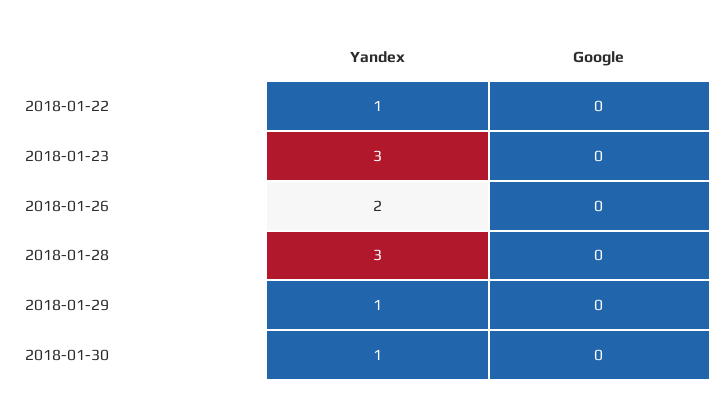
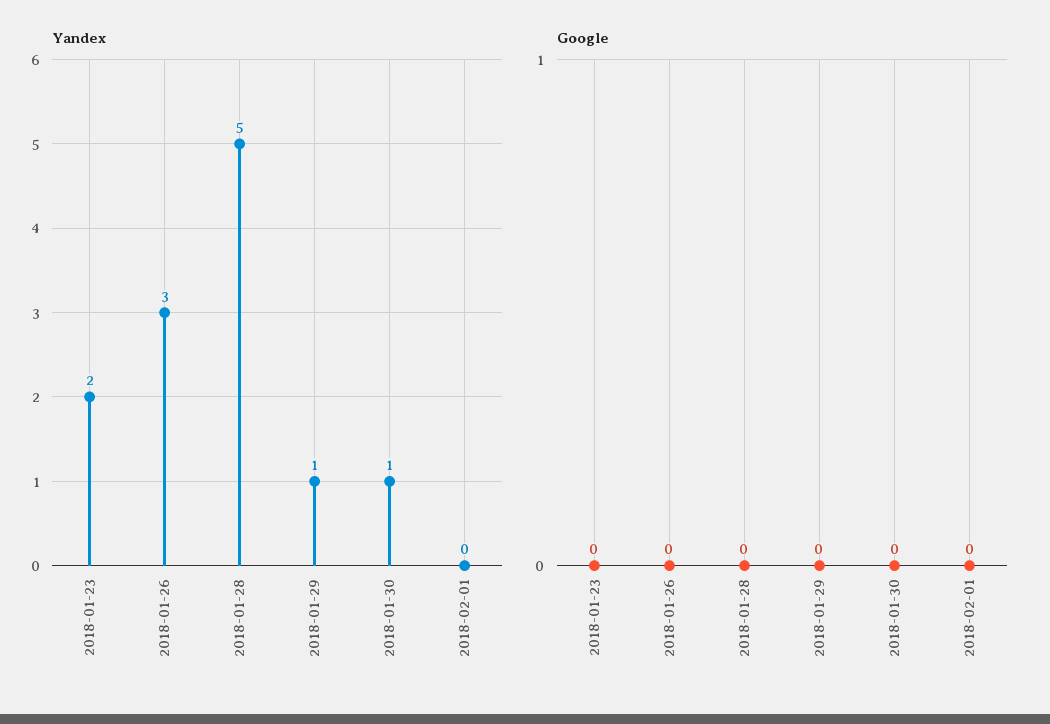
Yandex, 2018-01-22: 1 -> none
Google, 2018-01-22: 0 -> none
Yandex, 2018-01-23: 3 -> 2
Yandex, 2018-01-26: 2 -> 3
Yandex, 2018-01-28: 3 -> 5
Yandex, 2018-02-01: none -> 0
Google, 2018-02-01: none -> 0

